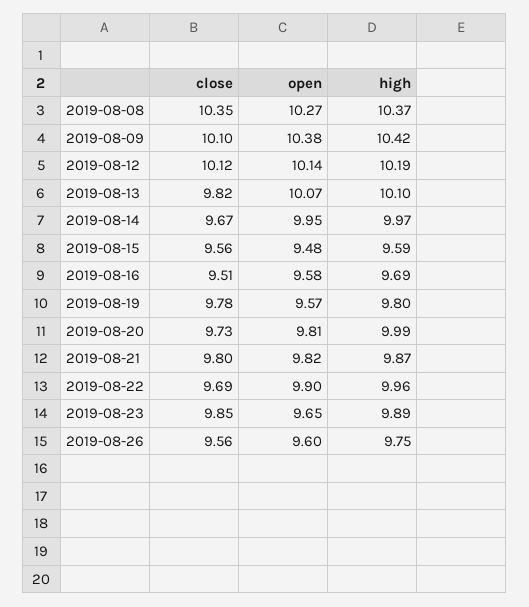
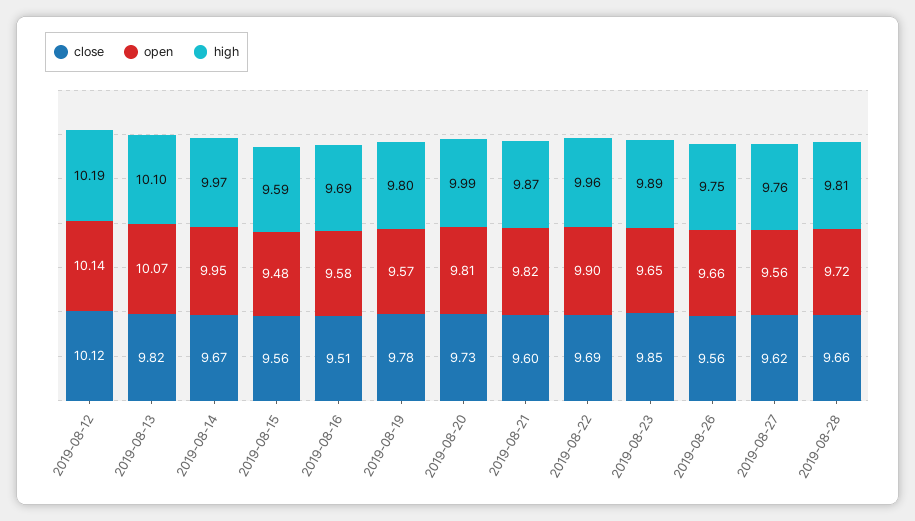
close, 2019-08-08: 10.35 -> none
open, 2019-08-08: 10.27 -> none
high, 2019-08-08: 10.37 -> none
close, 2019-08-09: 10.1 -> none
open, 2019-08-09: 10.38 -> none
high, 2019-08-09: 10.42 -> none
close, 2019-08-21: 9.8 -> 9.6
open, 2019-08-26: 9.6 -> 9.66
close, 2019-08-27: none -> 9.62
open, 2019-08-27: none -> 9.56
high, 2019-08-27: none -> 9.76
close, 2019-08-28: none -> 9.66
open, 2019-08-28: none -> 9.72
high, 2019-08-28: none -> 9.81

